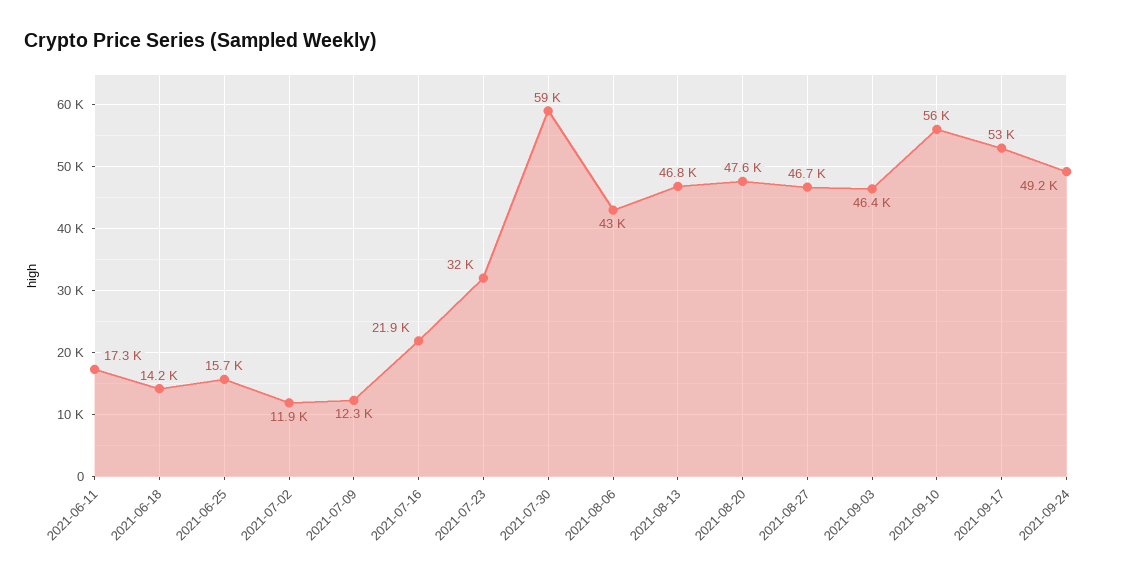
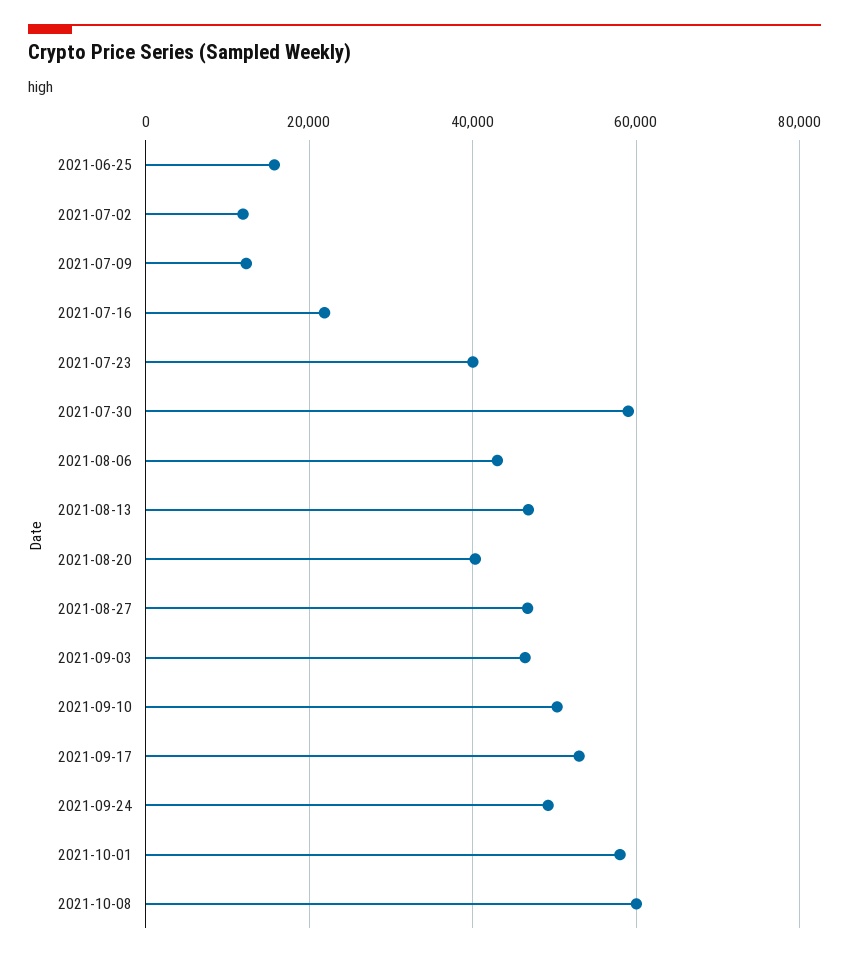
2021-06-11: 17300 -> none
2021-06-18: 14200 -> none
2021-07-23: 32000 -> 40000
2021-08-20: 47600 -> 40000
2021-09-10: 56000 -> 50000
2021-10-01: none -> 58000
2021-10-08: none -> 60000

